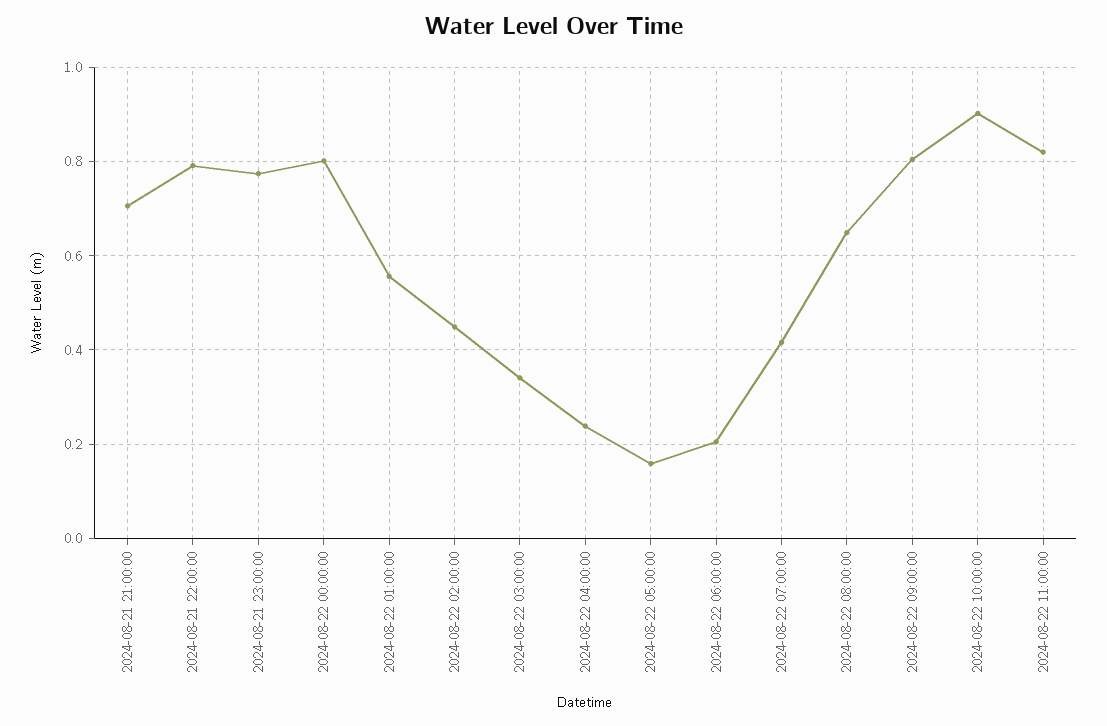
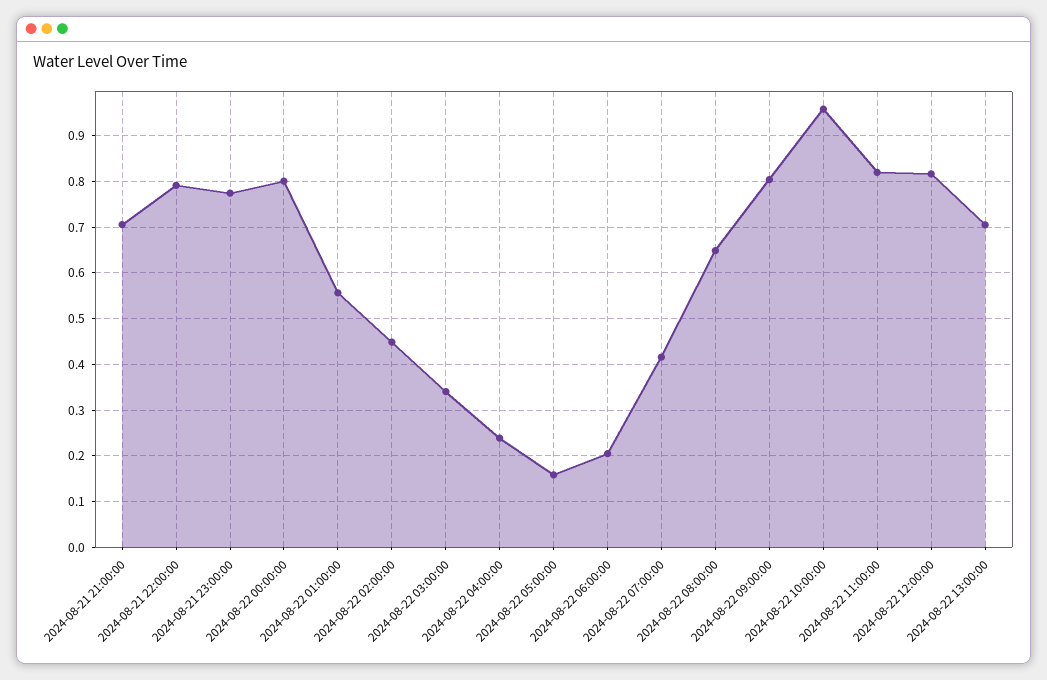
2024-08-22 10:00:00: 0.9 -> 0.96
2024-08-22 12:00:00: none -> 0.82
2024-08-22 13:00:00: none -> 0.7

